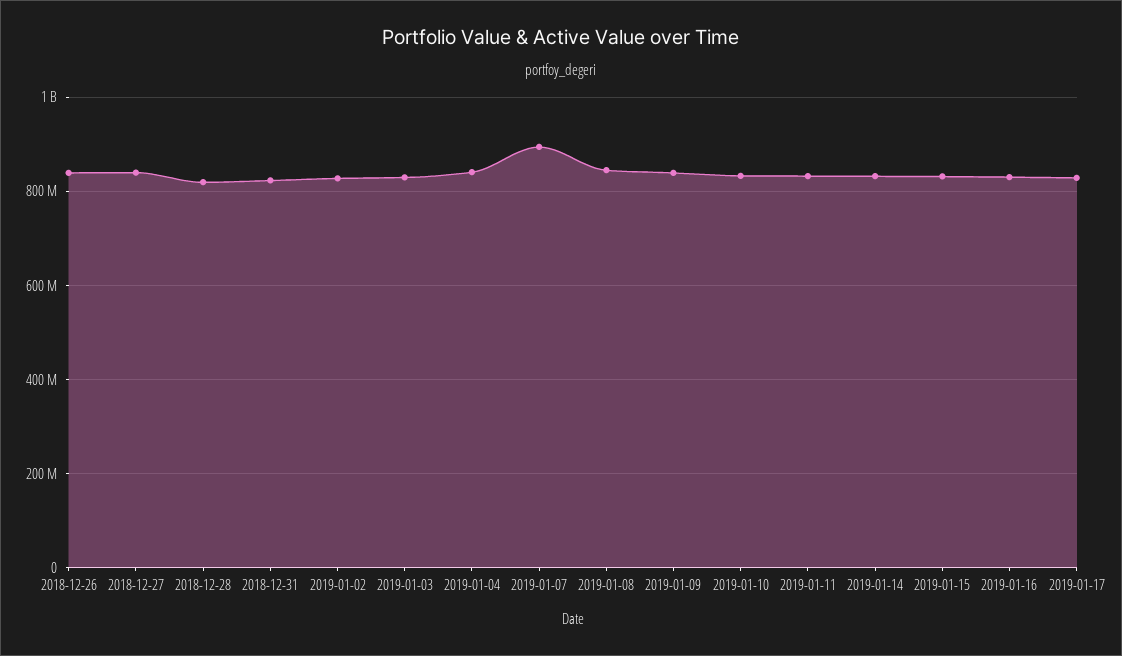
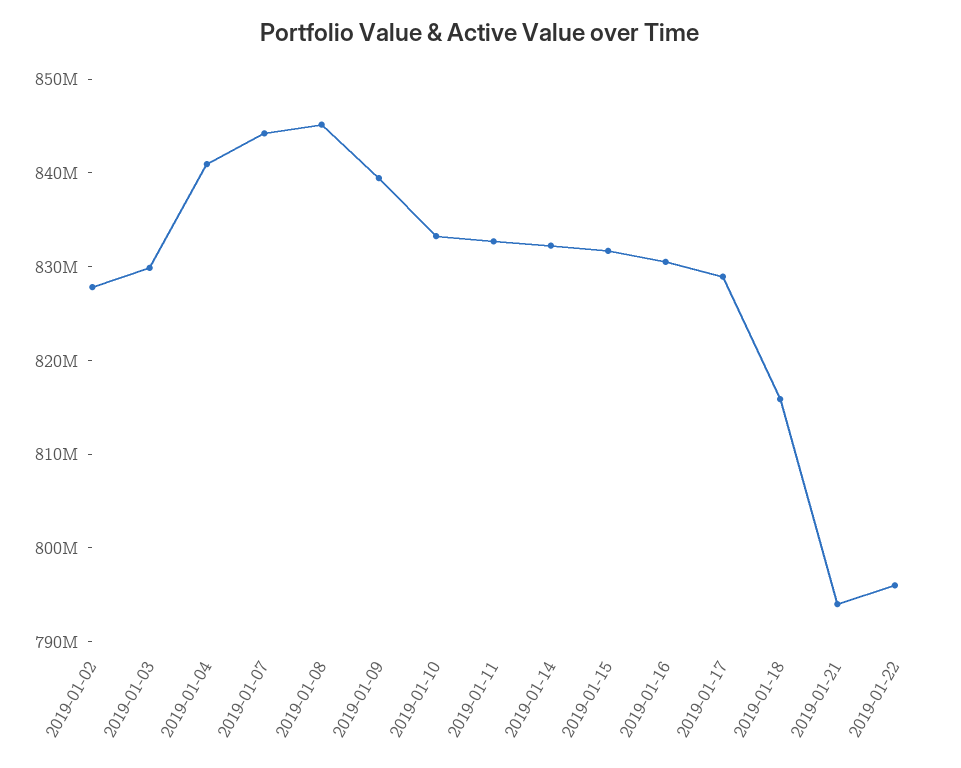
2018-12-26: 840000000 -> none
2018-12-27: 840000000 -> none
2018-12-28: 820000000 -> none
2018-12-31: 820000000 -> none
2019-01-07: 900000000 -> 844000000
2019-01-18: none -> 816000000
2019-01-21: none -> 794000000
2019-01-22: none -> 796000000

